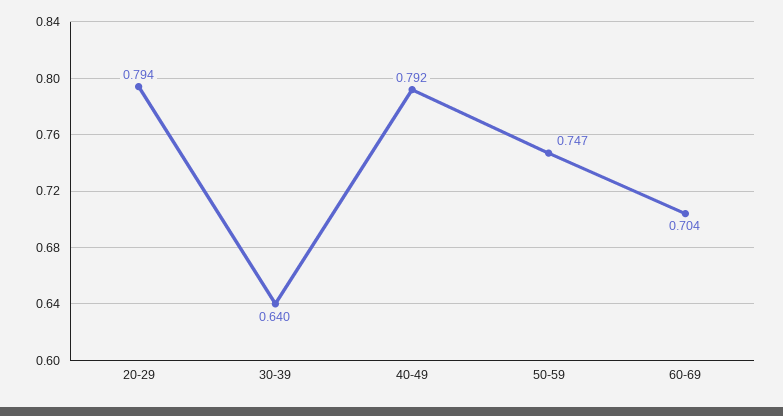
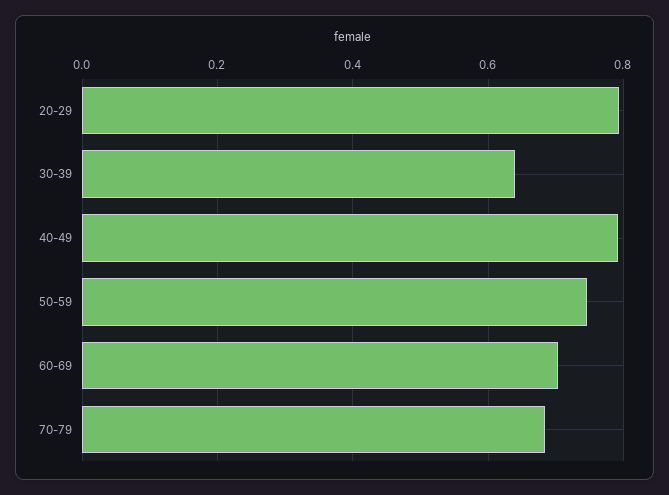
70-79: none -> 0.68

